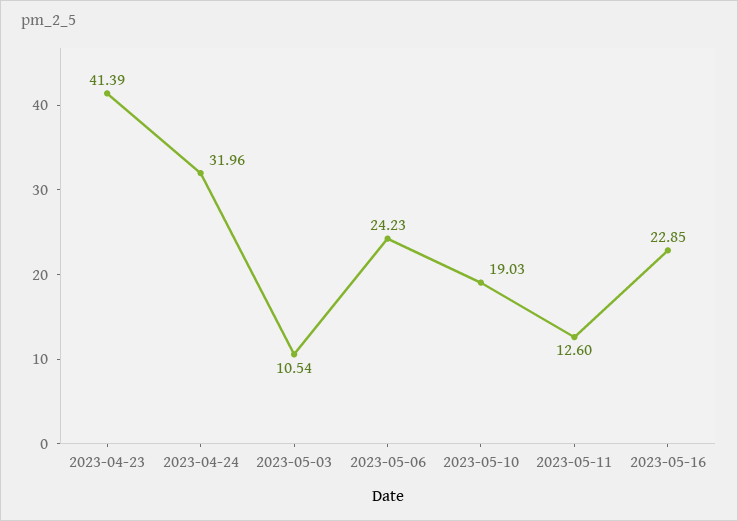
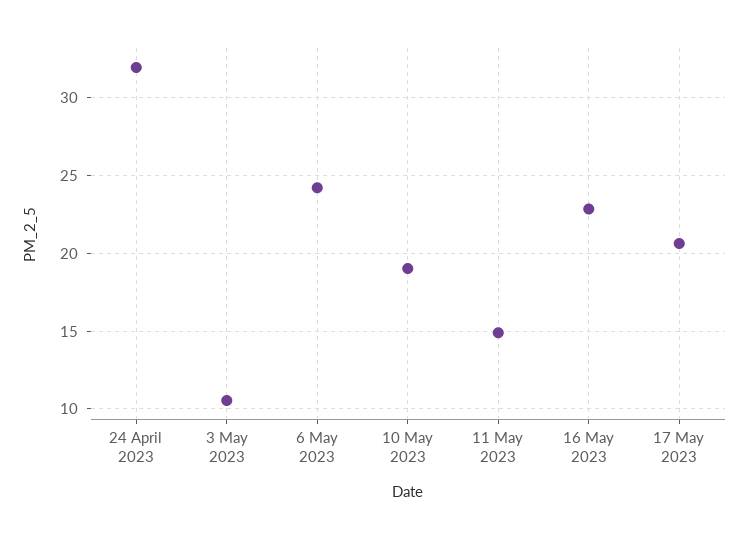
2023-04-23: 41.39 -> none
2023-05-11: 12.6 -> 15
17 May 2023: none -> 20.5

